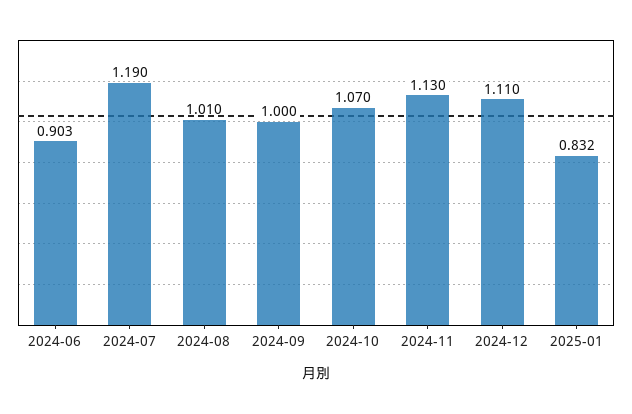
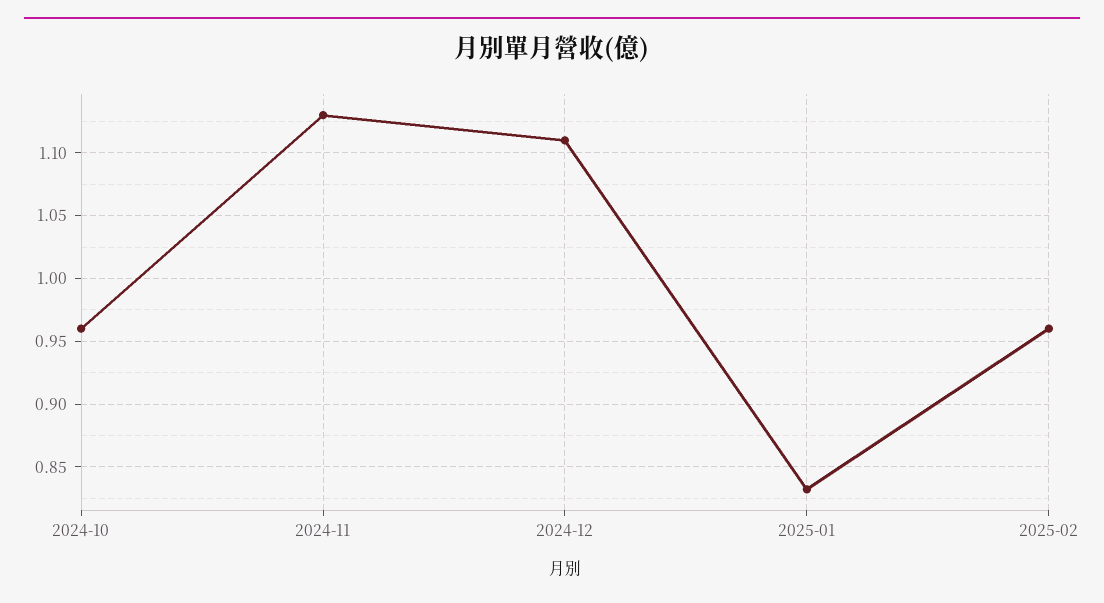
2024-06: 0.903 -> none
2024-07: 1.19 -> none
2024-08: 1.01 -> none
2024-09: 1 -> none
2024-10: 1.07 -> 0.96
2025-02: none -> 0.96

